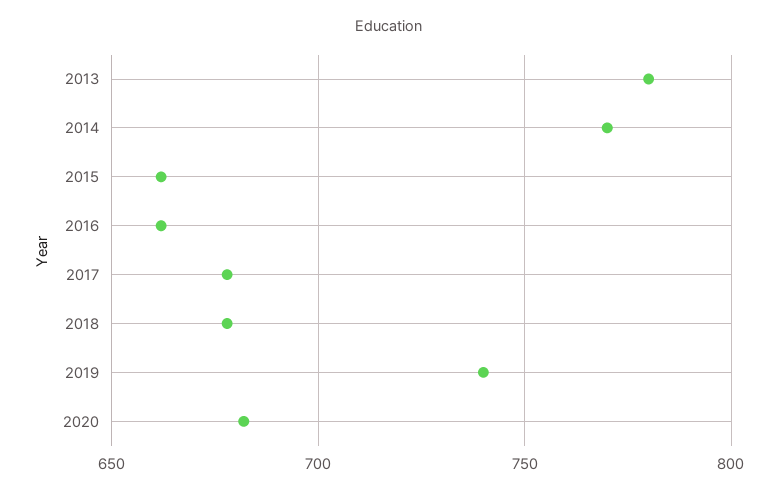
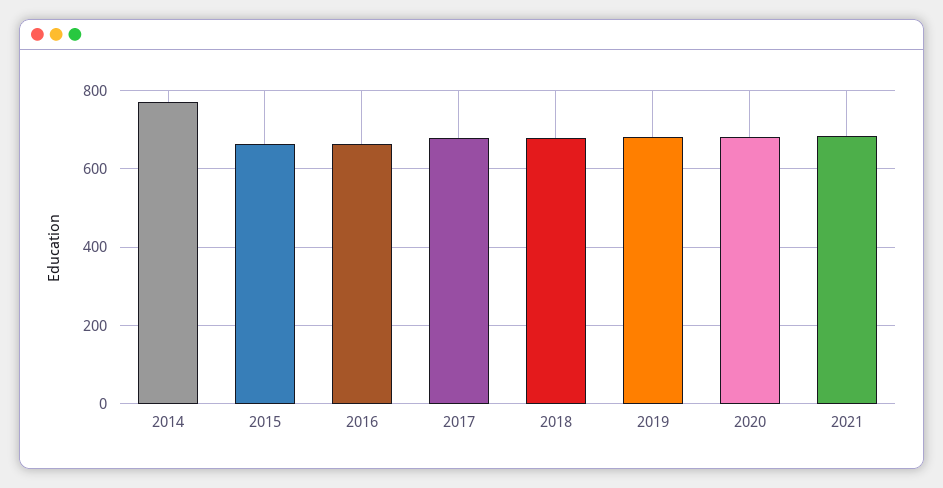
2013: 780 -> none
2019: 740 -> 680
2021: none -> 680

